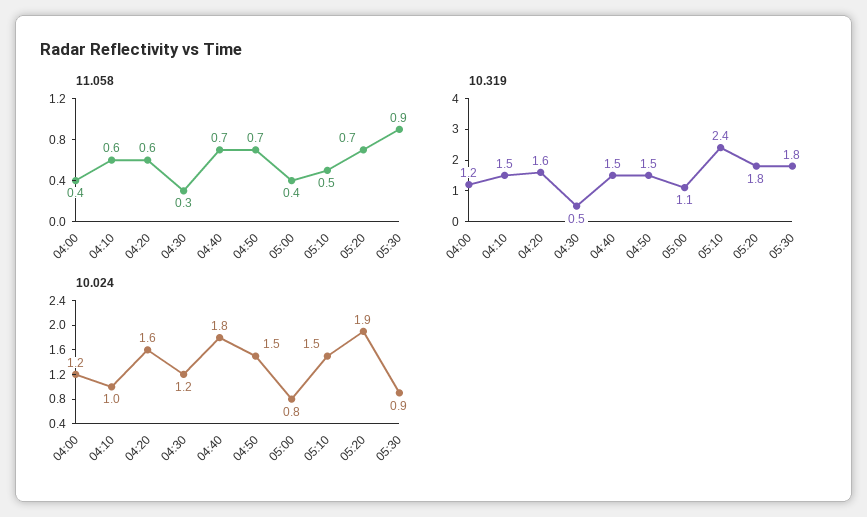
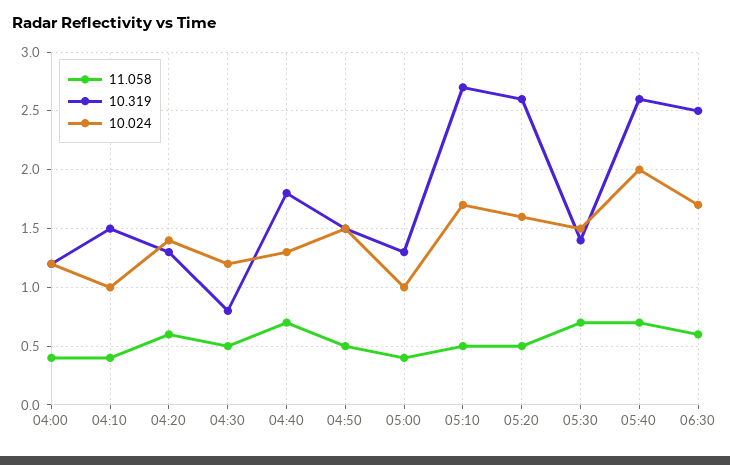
11.058, 04:10: 0.6 -> 0.4
11.058, 04:30: 0.3 -> 0.5
11.058, 04:50: 0.7 -> 0.5
11.058, 05:20: 0.7 -> 0.5
11.058, 05:30: 0.9 -> 0.7
10.319, 04:20: 1.6 -> 1.3
10.319, 04:30: 0.5 -> 0.8
10.319, 04:40: 1.5 -> 1.8
10.319, 05:00: 1.1 -> 1.3
10.319, 05:10: 2.4 -> 2.7
10.319, 05:20: 1.8 -> 2.6
10.319, 05:30: 1.8 -> 1.4
10.024, 04:20: 1.6 -> 1.4
10.024, 04:40: 1.8 -> 1.3
10.024, 05:00: 0.8 -> 1
10.024, 05:10: 1.5 -> 1.7
10.024, 05:20: 1.9 -> 1.6
10.024, 05:30: 0.9 -> 1.5
11.058, 05:40: none -> 0.7
10.319, 05:40: none -> 2.6
10.024, 05:40: none -> 2
11.058, 06:30: none -> 0.6
10.319, 06:30: none -> 2.5
10.024, 06:30: none -> 1.7

